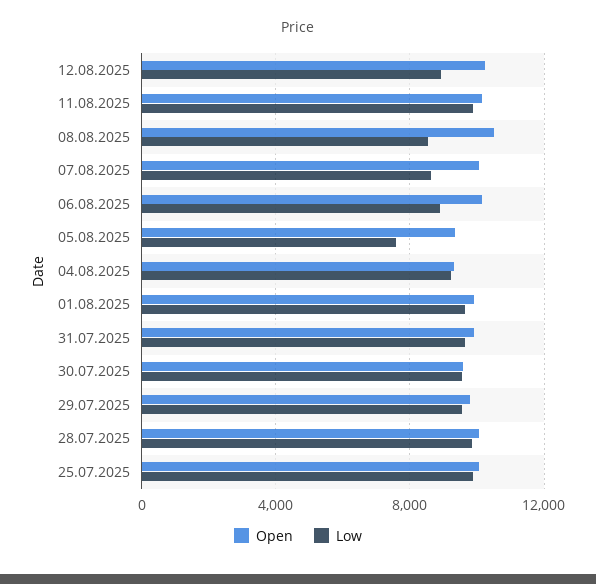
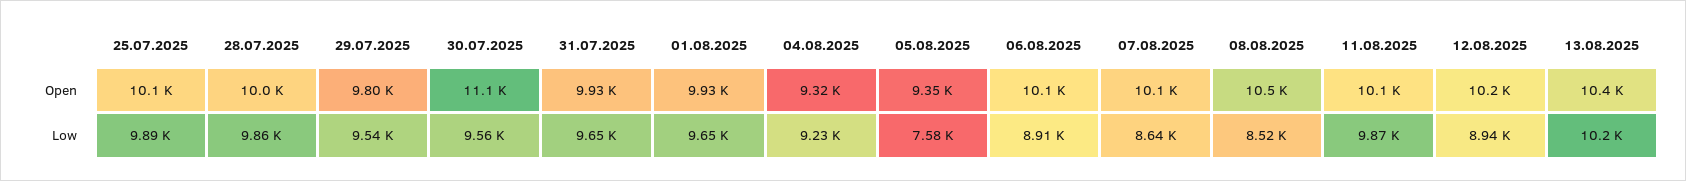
Open, 30.07.2025: 9500 -> 11100
Open, 13.08.2025: none -> 10400
Low, 13.08.2025: none -> 10200

